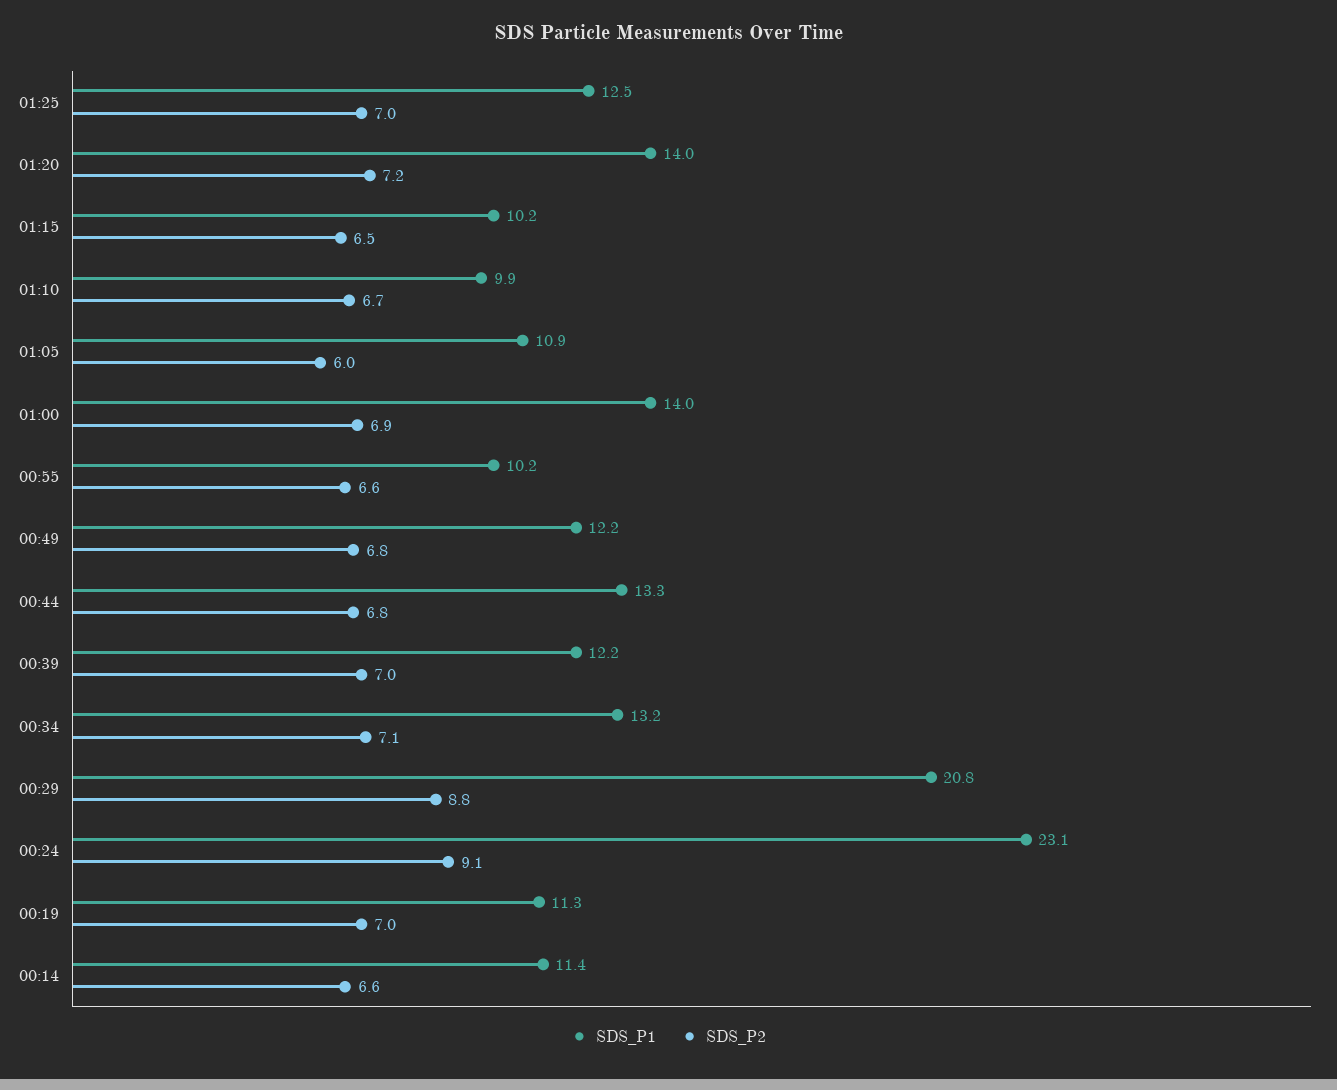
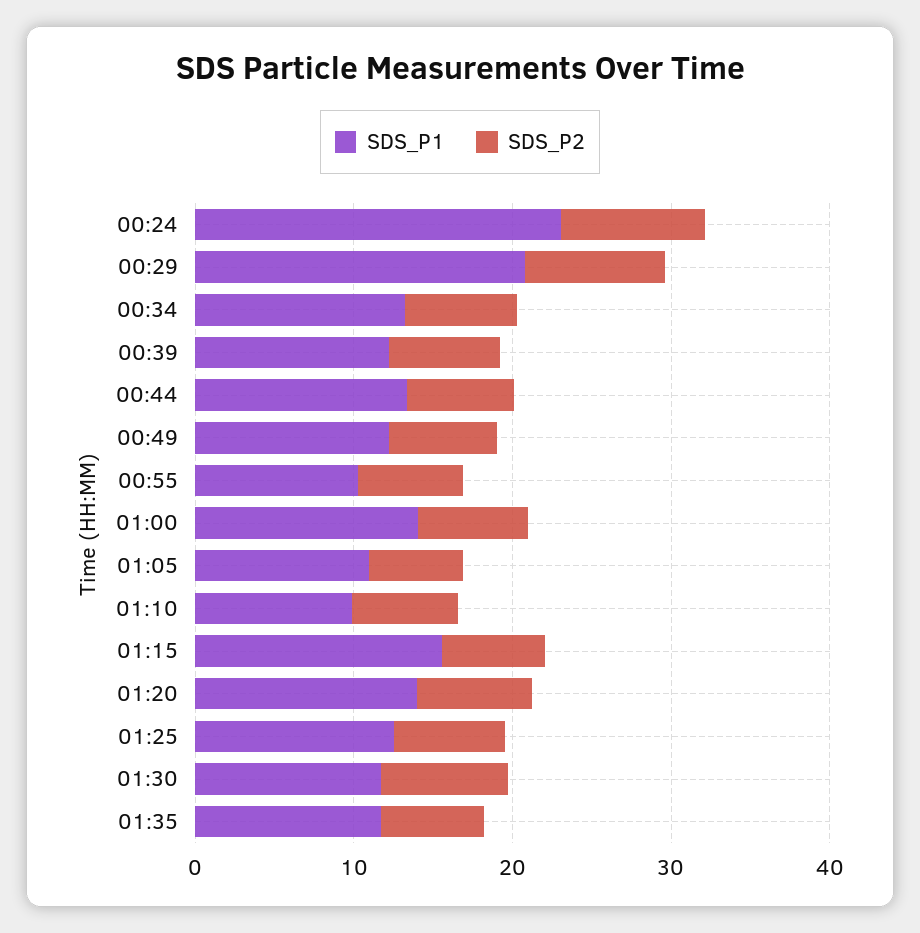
SDS_P1, 01:15: 10.2 -> 16
SDS_P1, 00:19: 11.3 -> none
SDS_P2, 00:19: 7 -> none
SDS_P1, 00:14: 11.4 -> none
SDS_P2, 00:14: 6.6 -> none
SDS_P1, 01:30: none -> 12
SDS_P2, 01:30: none -> 8
SDS_P1, 01:35: none -> 12
SDS_P2, 01:35: none -> 6

